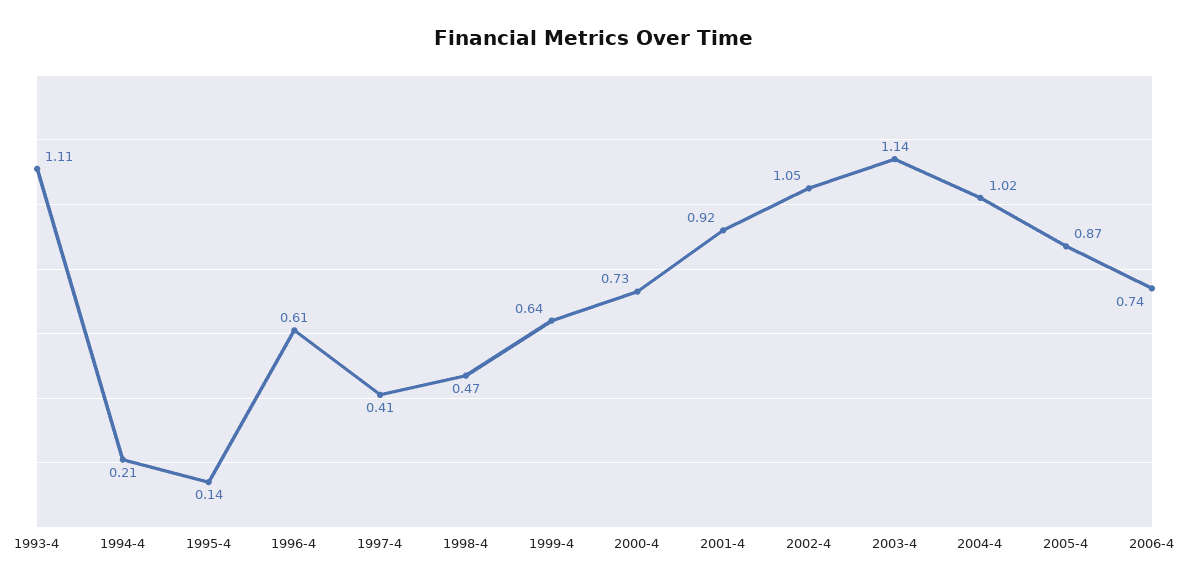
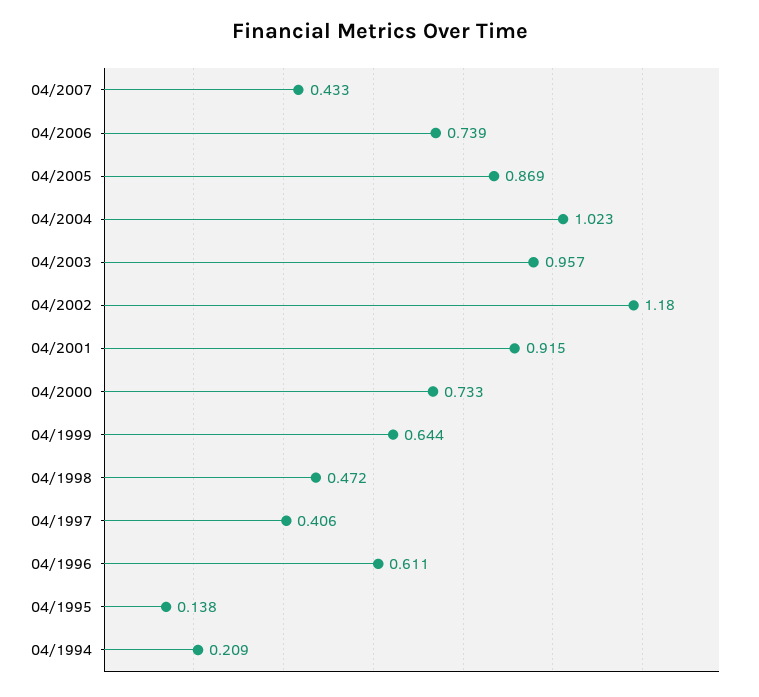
1993-4: 1.11 -> none
2002-4: 1.05 -> 1.18
2003-4: 1.14 -> 0.957
04/2007: none -> 0.433

